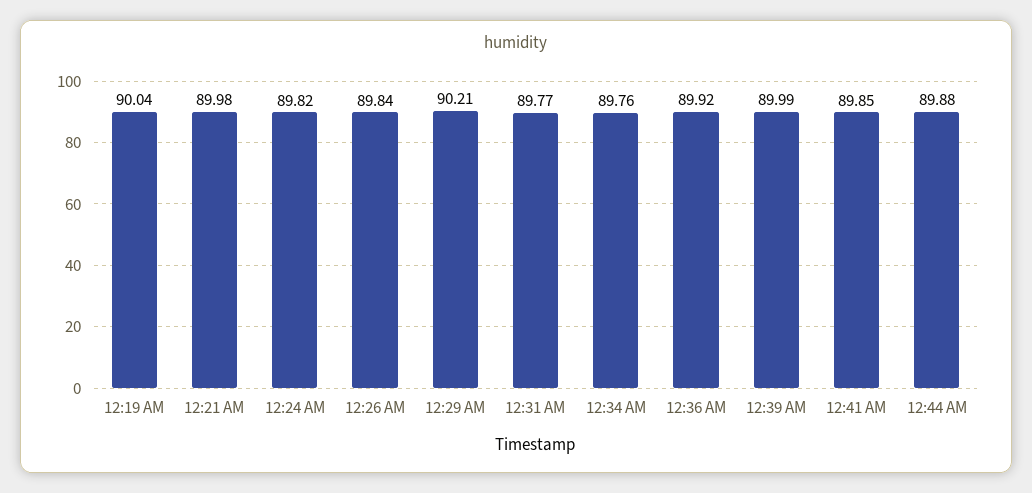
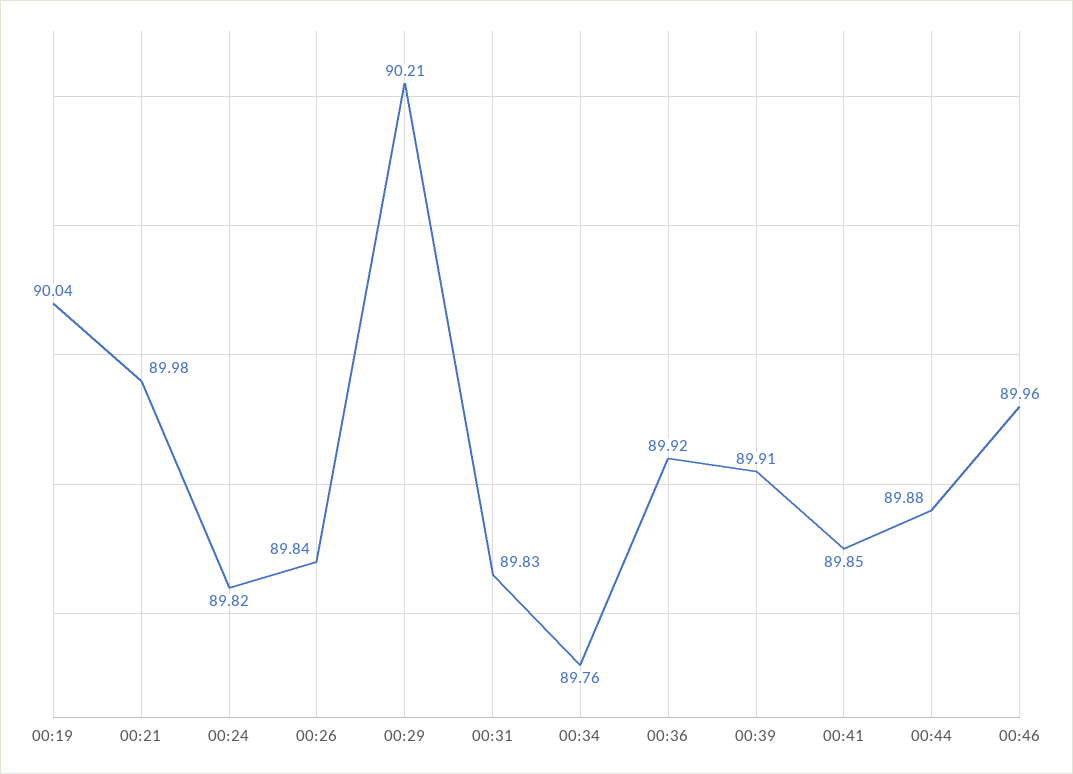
12:31 AM: 89.77 -> 89.83
12:39 AM: 89.99 -> 89.91
00:46: none -> 89.96

